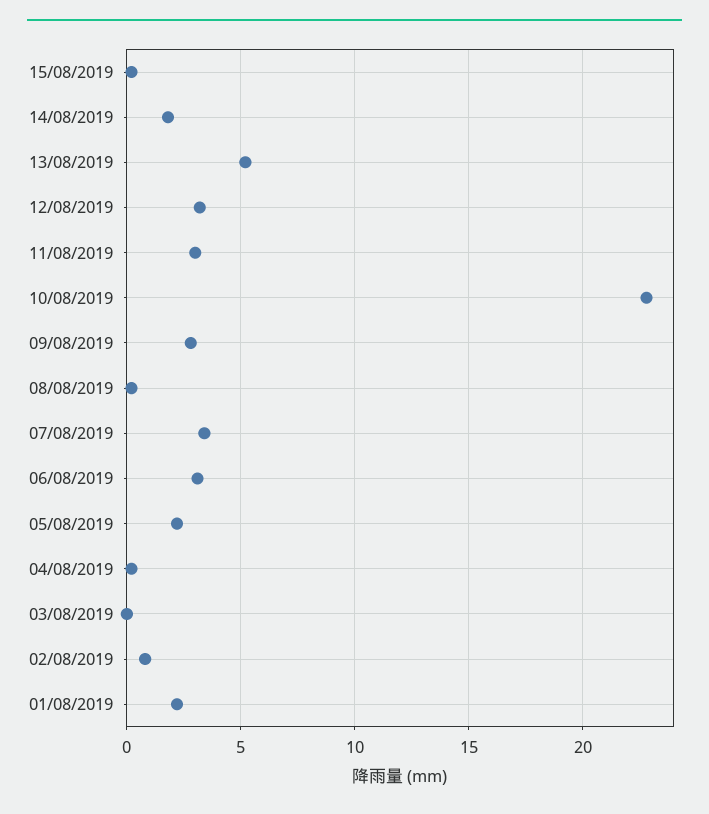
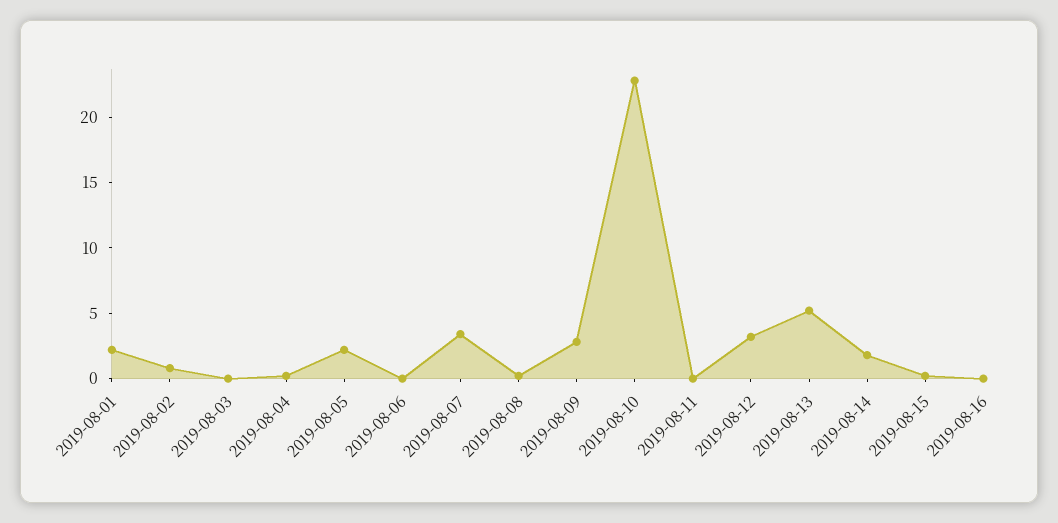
11/08/2019: 3 -> 0
06/08/2019: 3 -> 0
2019-08-16: none -> 0

